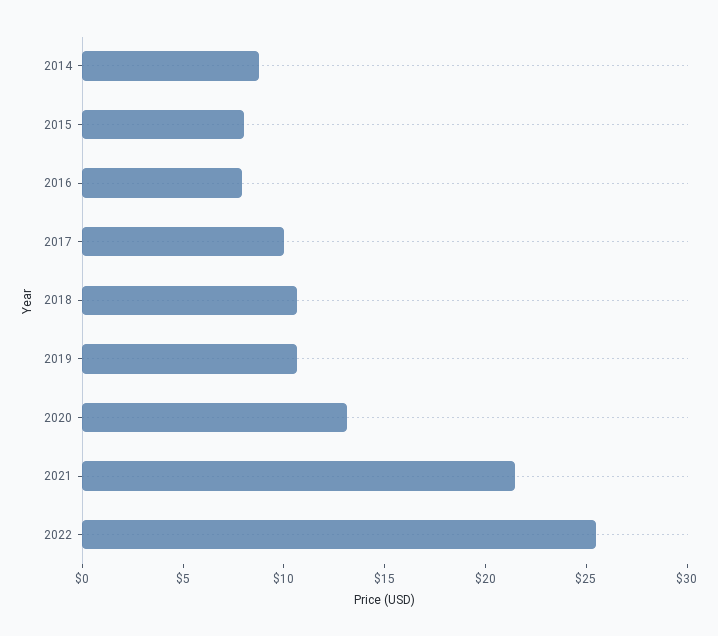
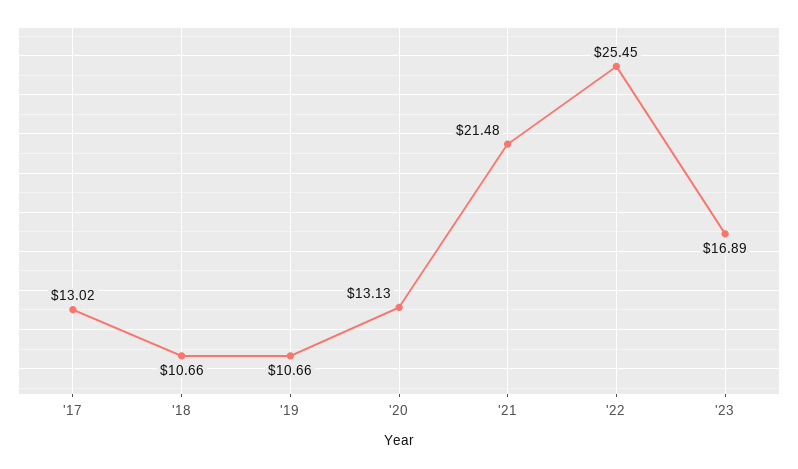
2014: 9 -> none
2015: 8 -> none
2016: 8 -> none
2017: 10 -> 13.02
'23: none -> 16.89

